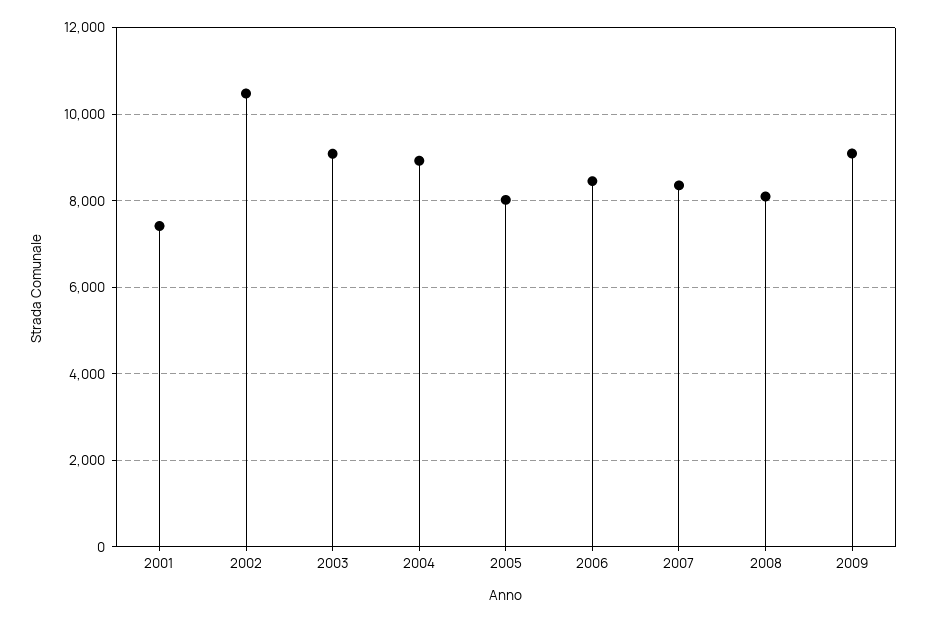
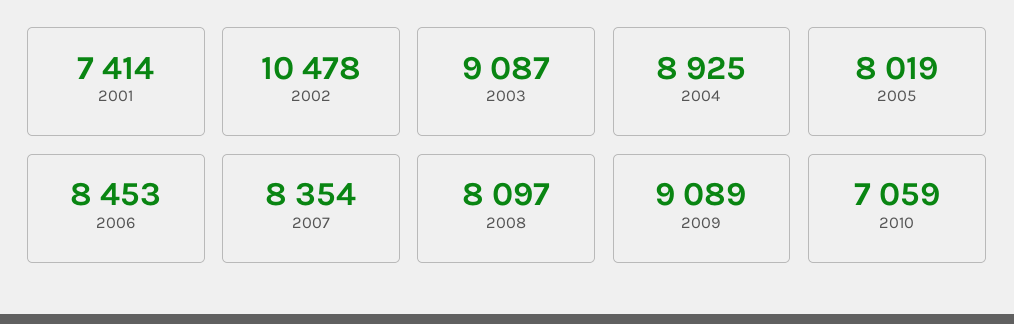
2010: none -> 7059

